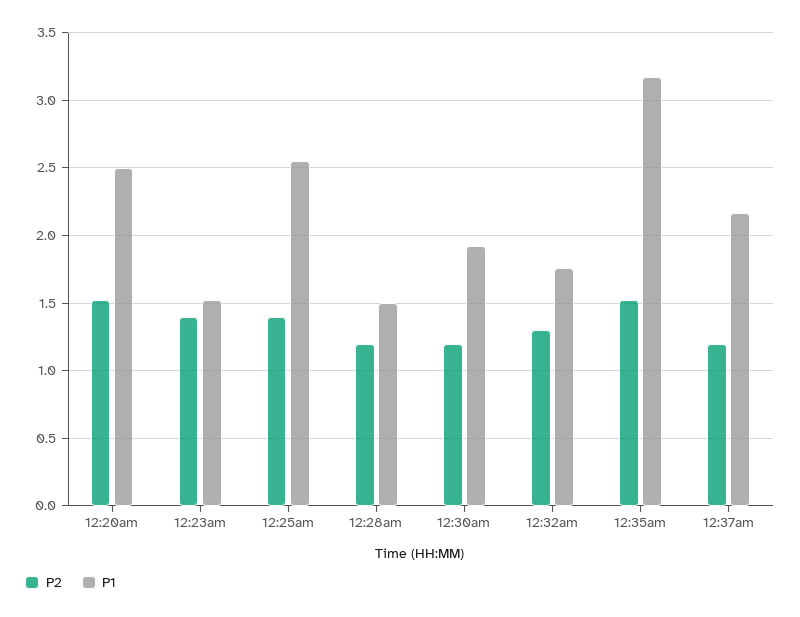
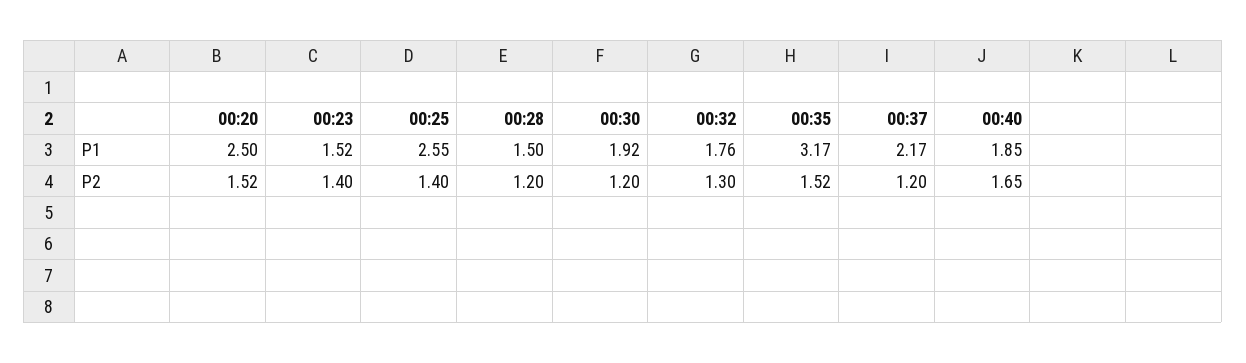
P1, 00:40: none -> 1.85
P2, 00:40: none -> 1.65

